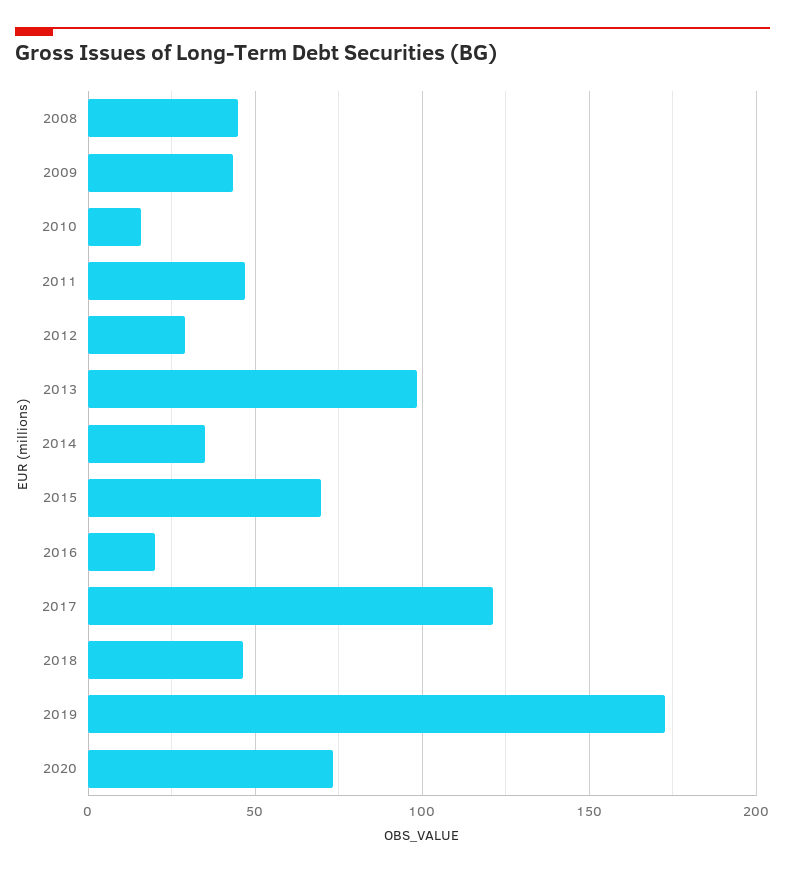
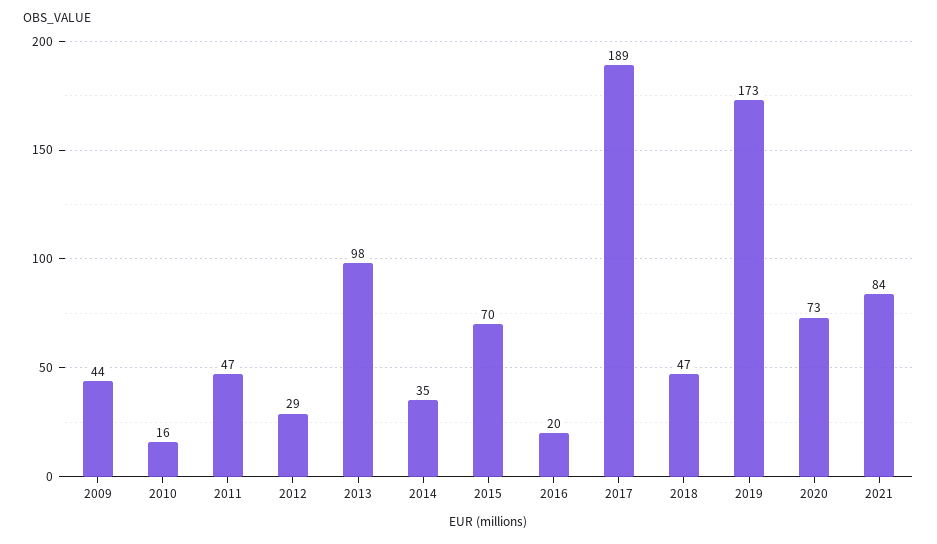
2008: 45 -> none
2017: 120 -> 189
2021: none -> 84

